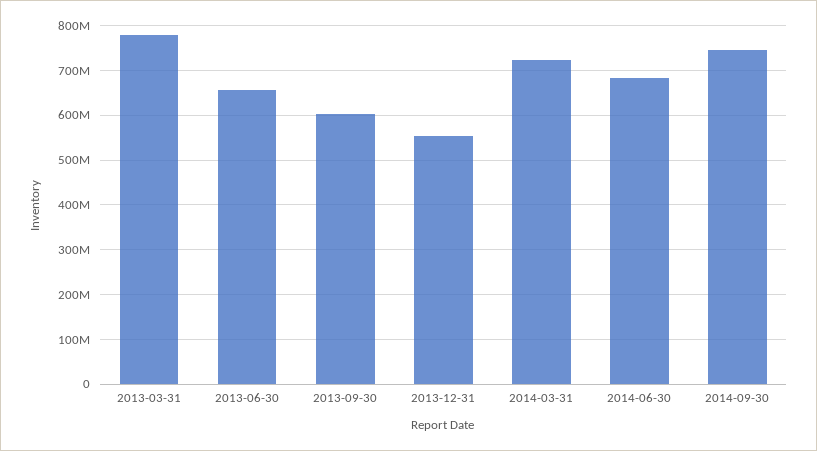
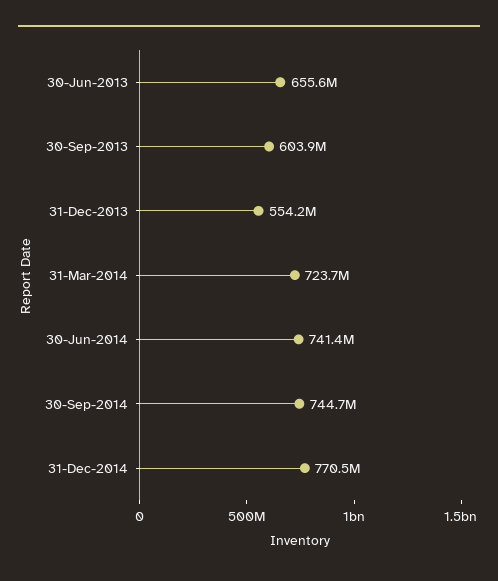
2013-03-31: 780000000 -> none
2014-06-30: 680000000 -> 741400000
31-Dec-2014: none -> 770500000

